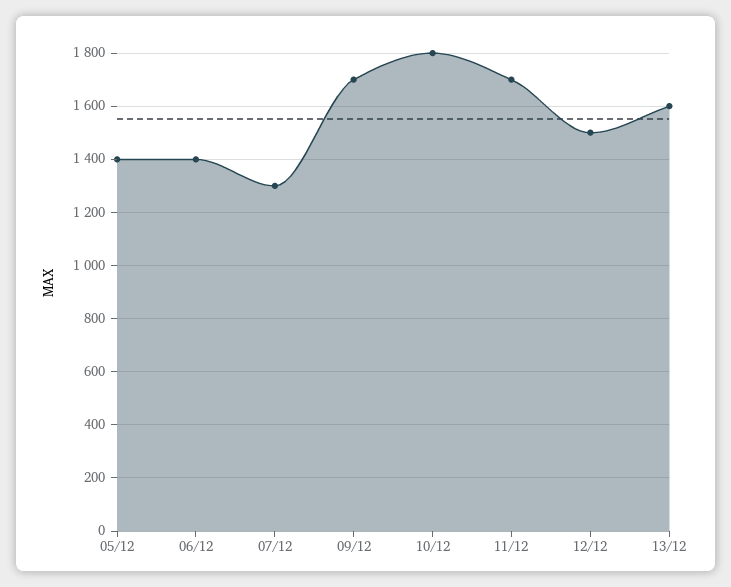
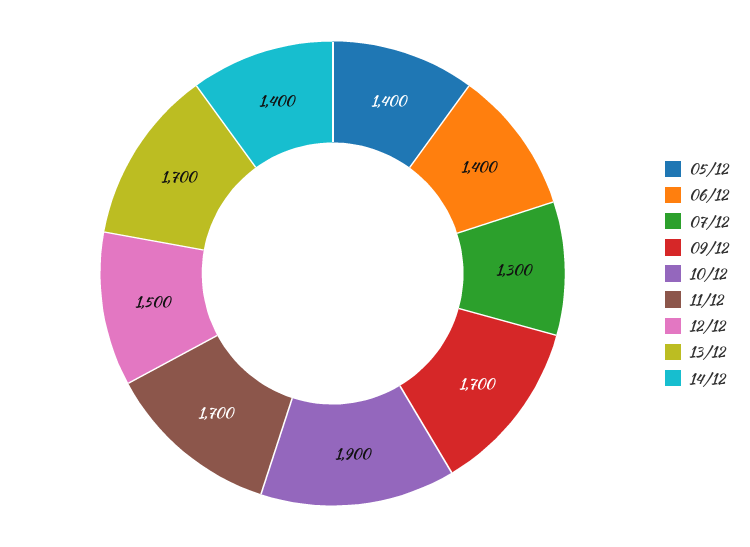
10/12: 1800 -> 1900
13/12: 1600 -> 1700
14/12: none -> 1400

